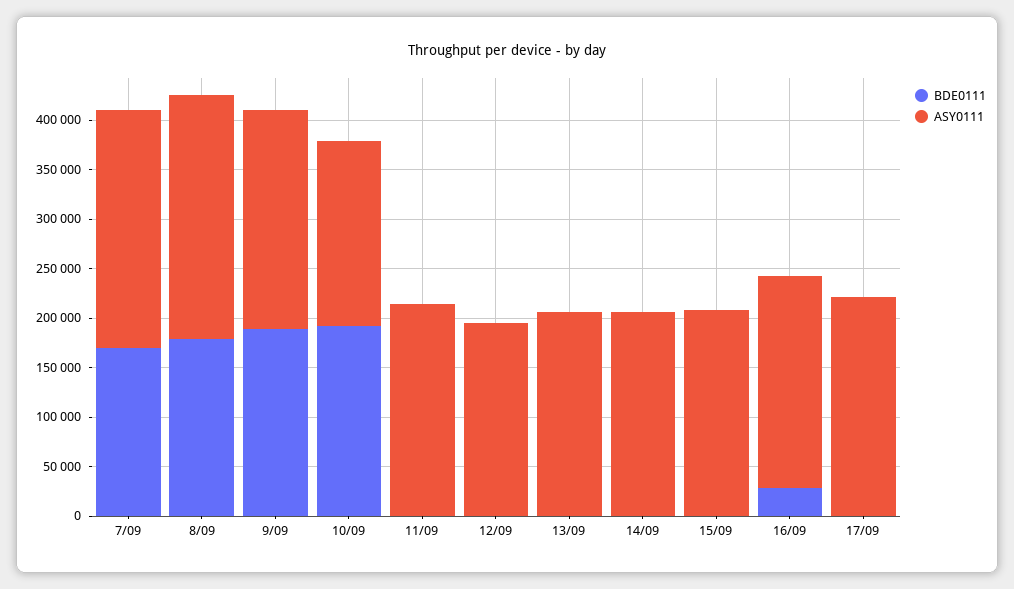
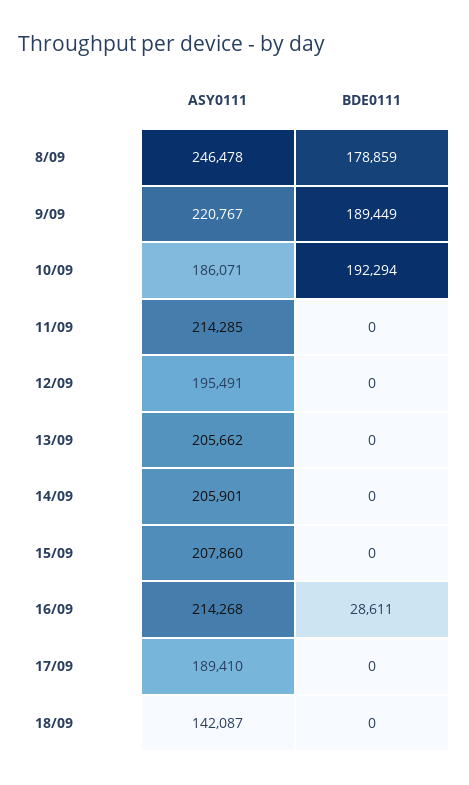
BDE0111, 7/09: 170000 -> none
ASY0111, 7/09: 240000 -> none
ASY0111, 17/09: 220000 -> 189410
ASY0111, 18/09: none -> 142087
BDE0111, 18/09: none -> 0

